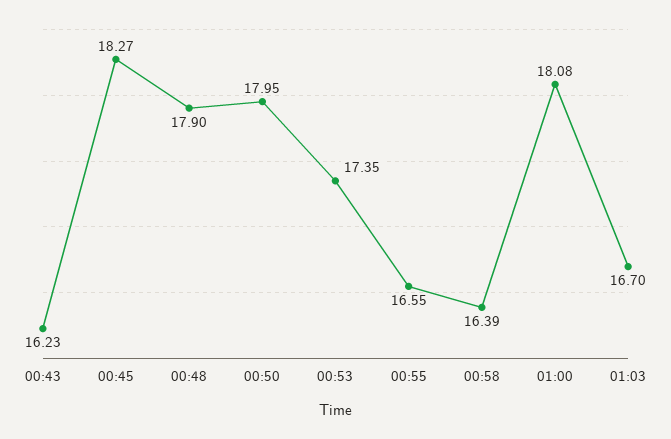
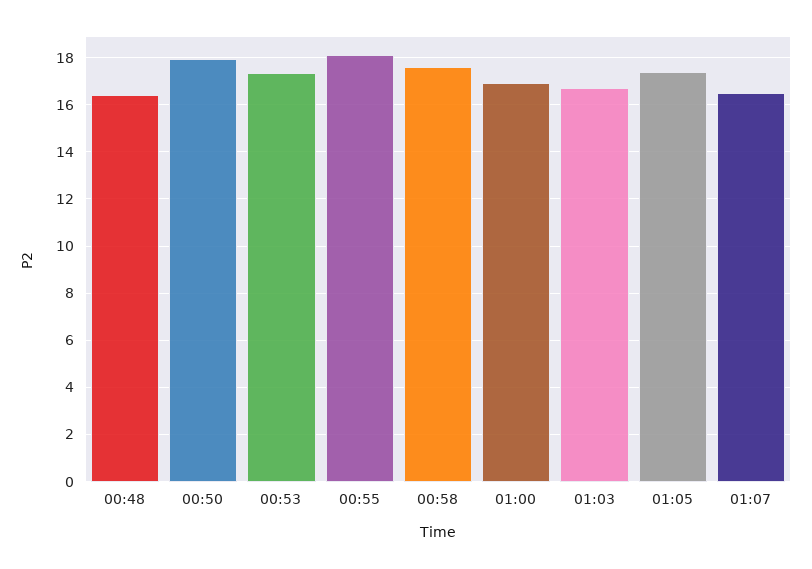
00:43: 16.23 -> none
00:45: 18.27 -> none
00:48: 17.9 -> 16.5
00:55: 16.55 -> 18
00:58: 16.39 -> 17.5
01:00: 18.08 -> 17
01:05: none -> 17.5
01:07: none -> 16.5

